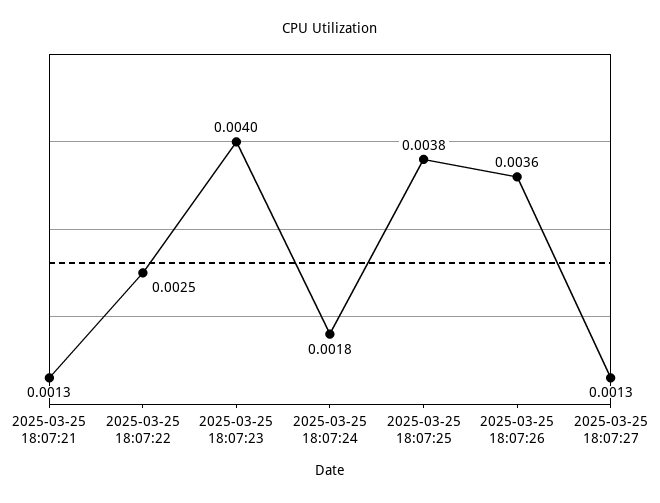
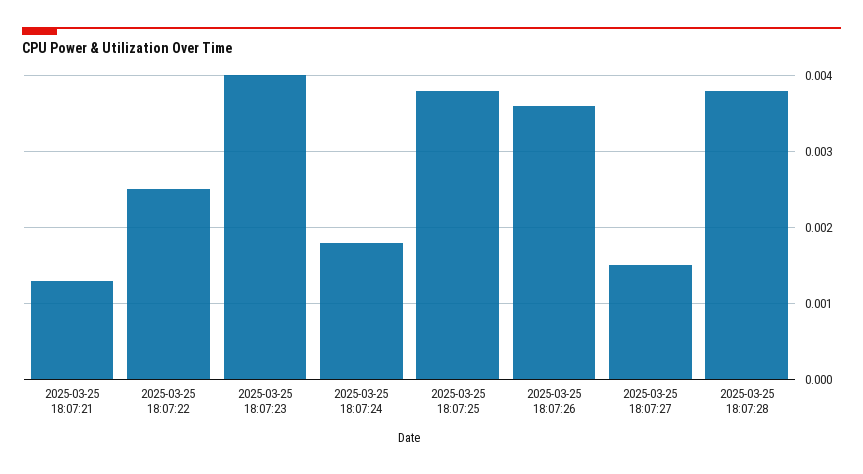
2025-03-25 18:07:27: 0.0013 -> 0.0015
2025-03-25 18:07:28: none -> 0.0038

